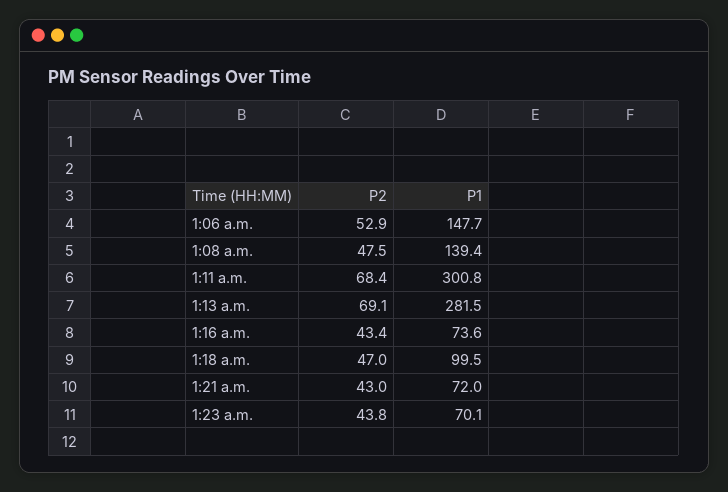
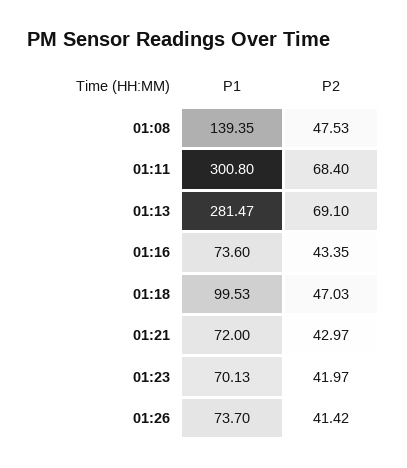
P2, 1:06 a.m.: 52.9 -> none
P1, 1:06 a.m.: 147.7 -> none
P2, 1:23 a.m.: 43.8 -> 41.97
P1, 01:26: none -> 73.7
P2, 01:26: none -> 41.42

